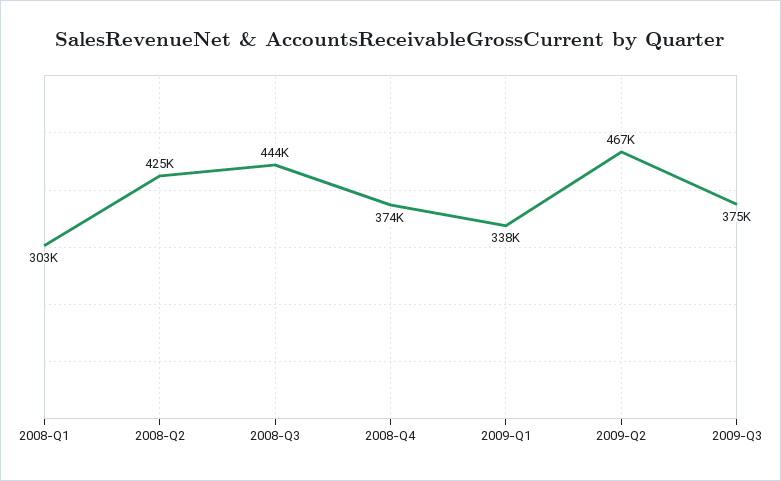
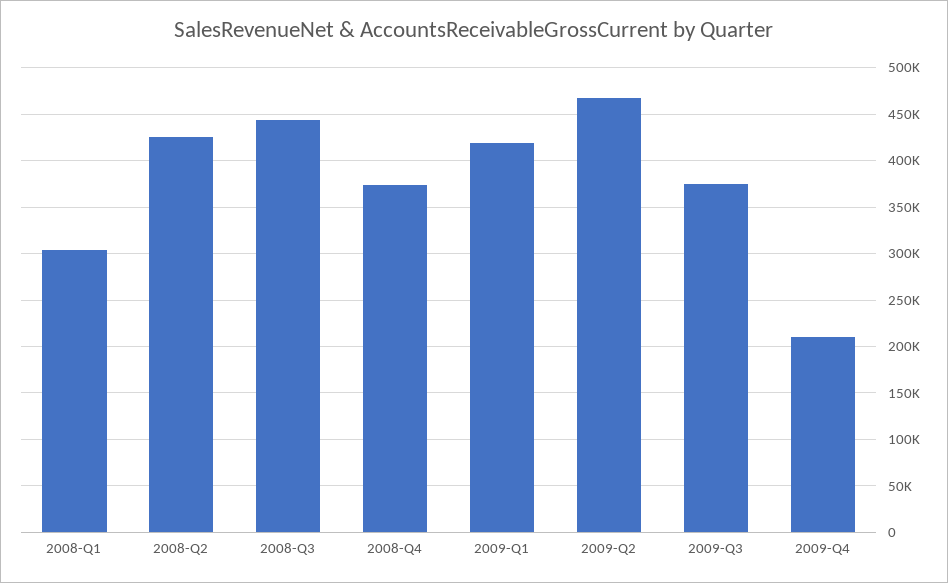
2009-Q1: 338000 -> 420000
2009-Q4: none -> 210000

